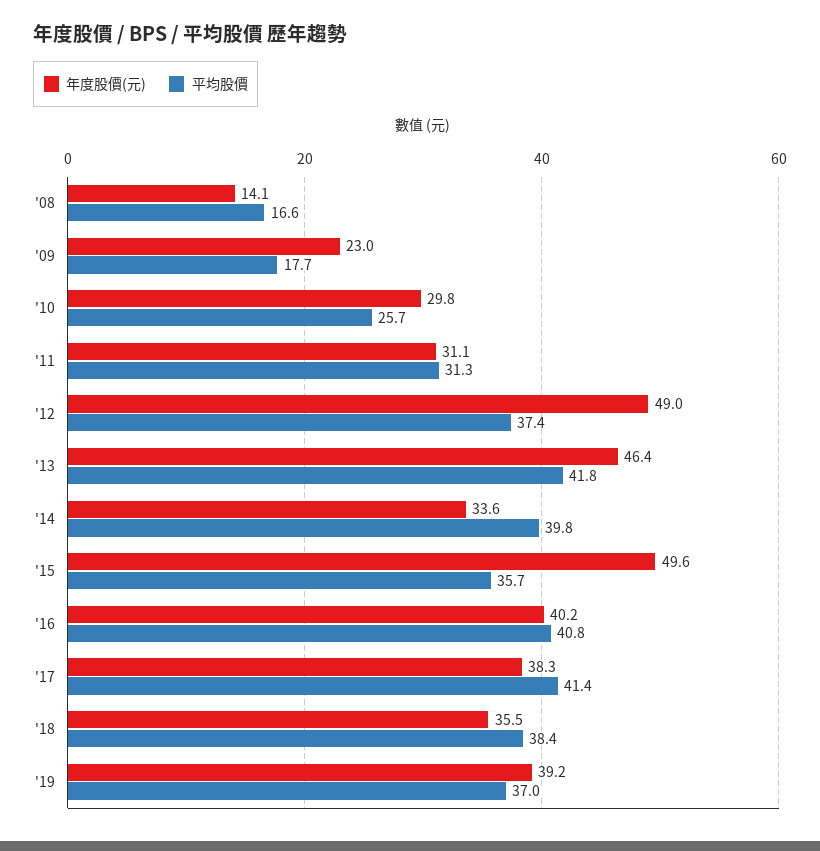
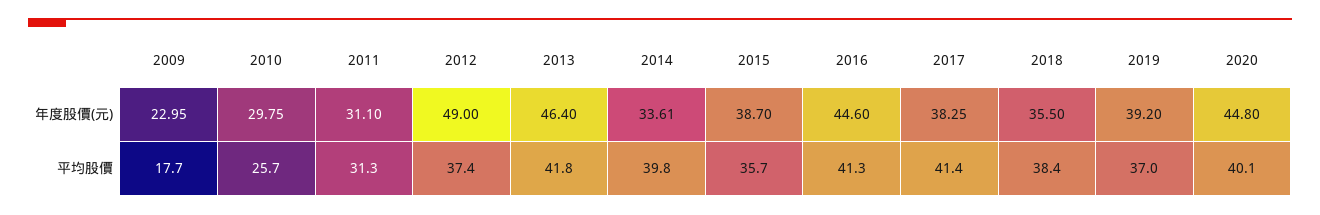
年度股價(元), '08: 14.1 -> none
平均股價, '08: 16.6 -> none
年度股價(元), '15: 49.6 -> 38.7
年度股價(元), '16: 40.2 -> 44.6
平均股價, '16: 40.8 -> 41.3
年度股價(元), 2020: none -> 44.8
平均股價, 2020: none -> 40.1

